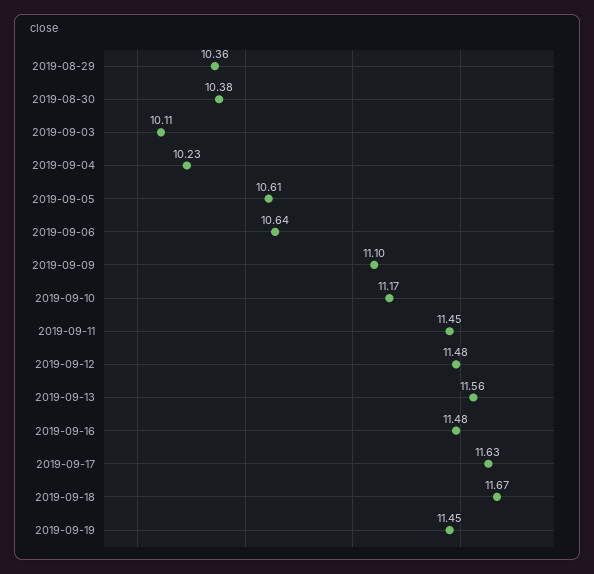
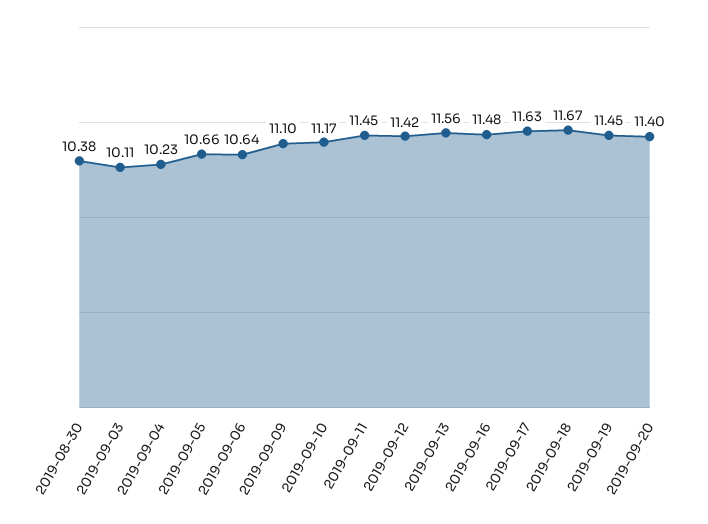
2019-08-29: 10.36 -> none
2019-09-05: 10.61 -> 10.66
2019-09-12: 11.48 -> 11.42
2019-09-20: none -> 11.4

